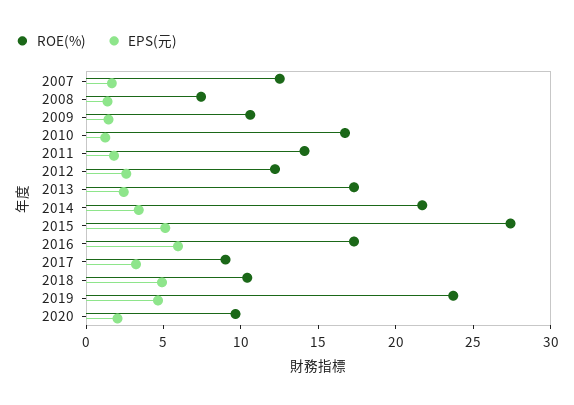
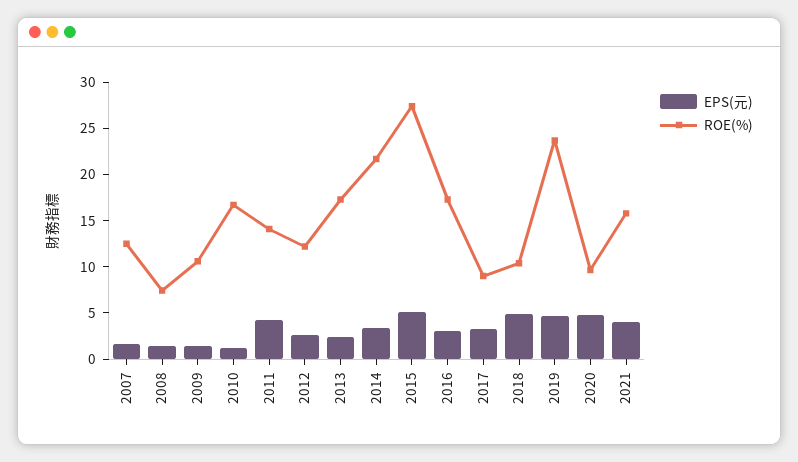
EPS(元), 2011: 2 -> 4
EPS(元), 2016: 6 -> 3
EPS(元), 2020: 2 -> 5
EPS(元), 2021: none -> 4
ROE(%), 2021: none -> 16

